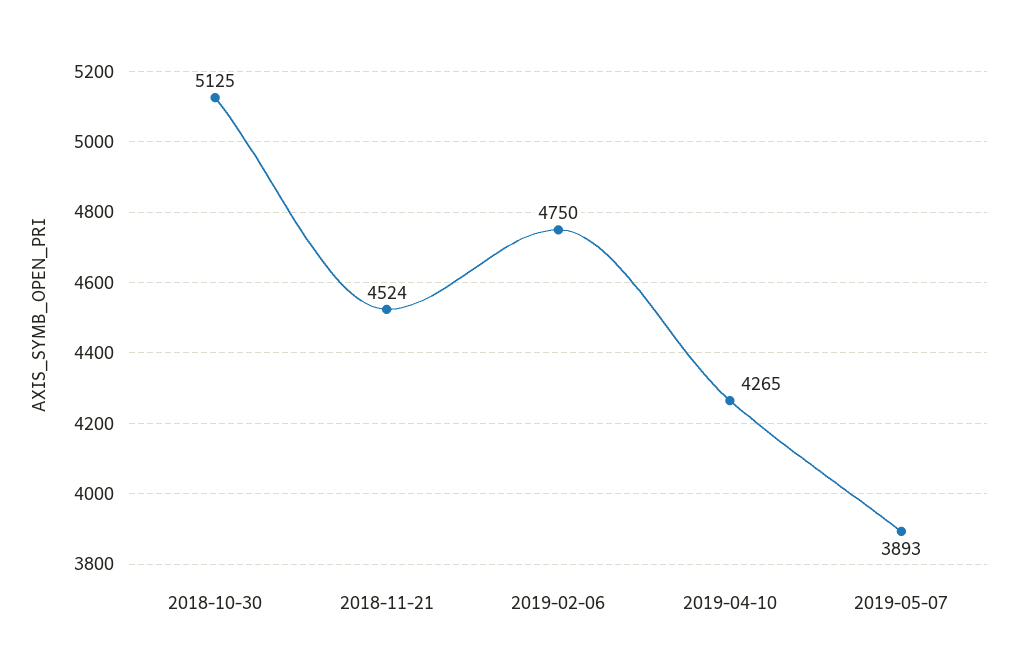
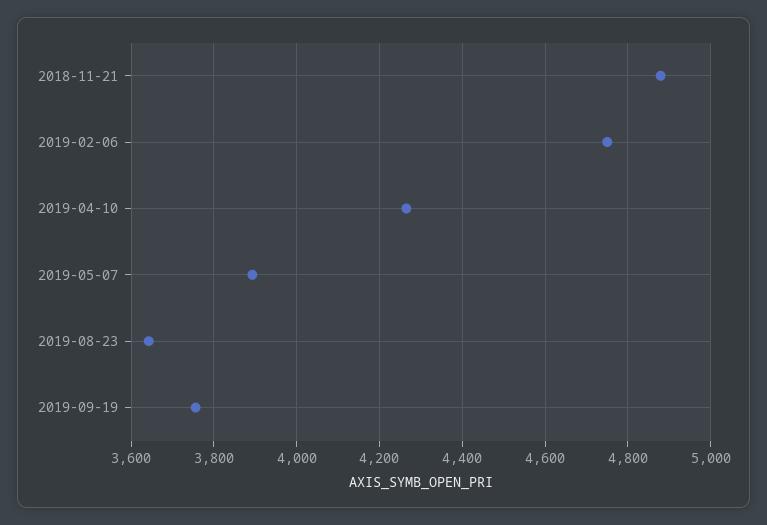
2018-10-30: 5125 -> none
2018-11-21: 4524 -> 4880
2019-08-23: none -> 3640
2019-09-19: none -> 3760

